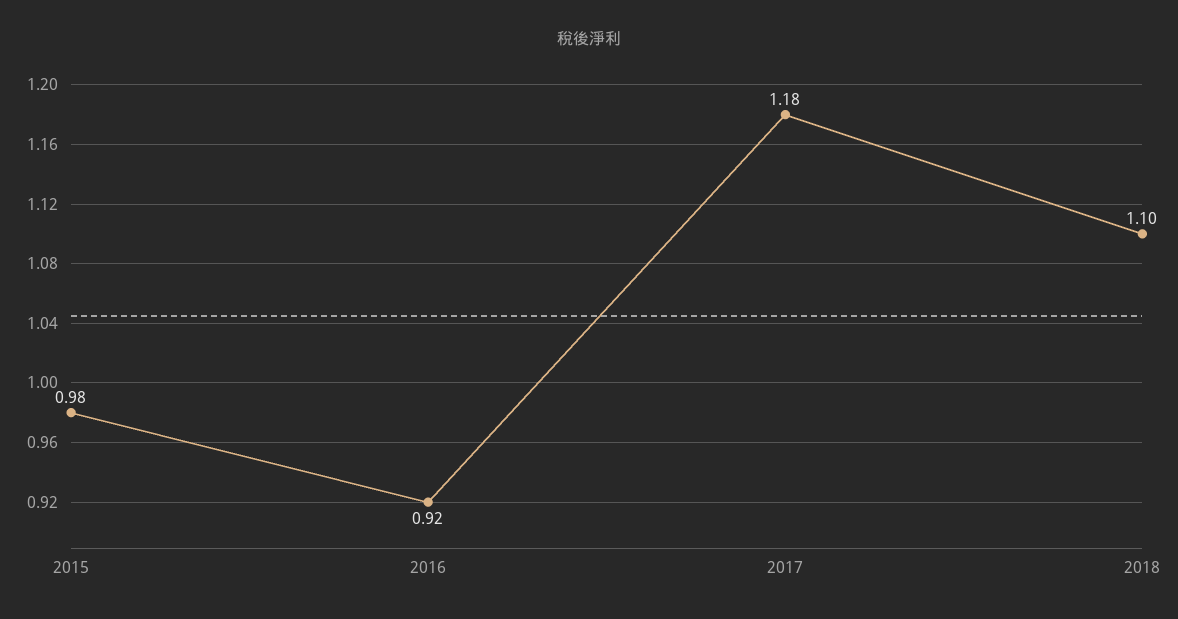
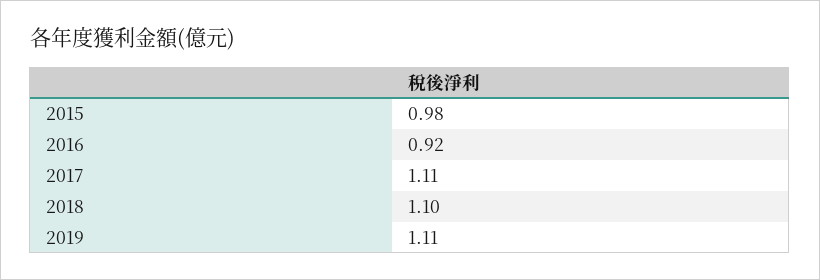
2017: 1.18 -> 1.11
2019: none -> 1.11

